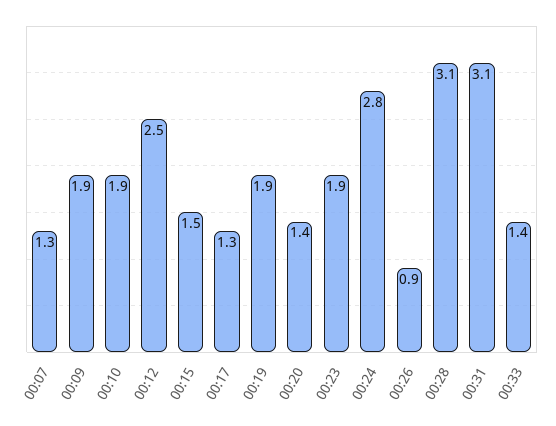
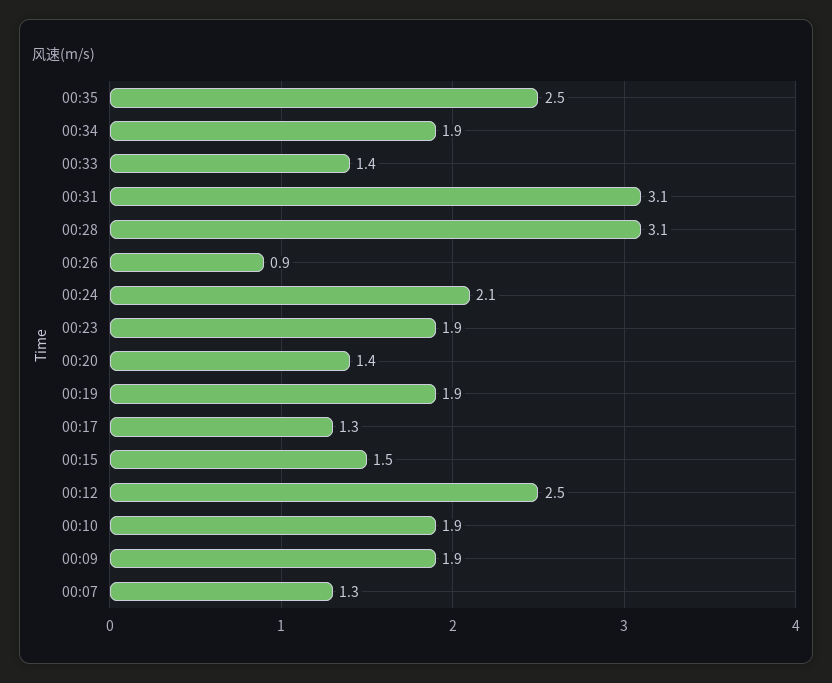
00:24: 2.8 -> 2.1
00:35: none -> 2.5
00:34: none -> 1.9

